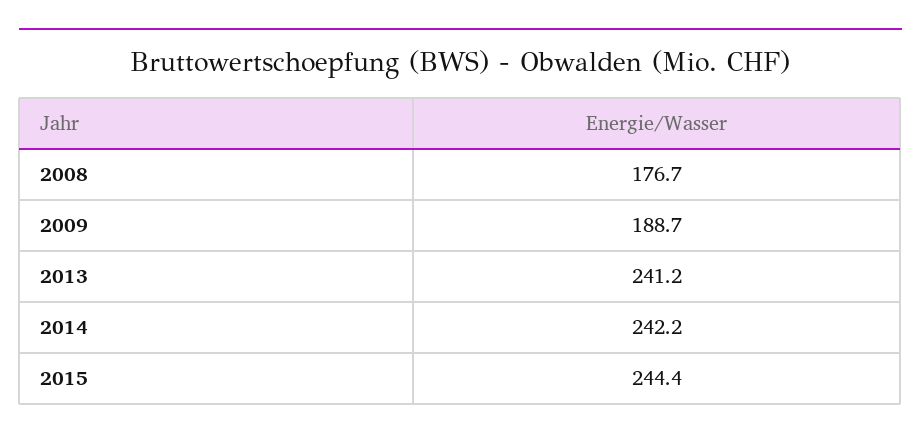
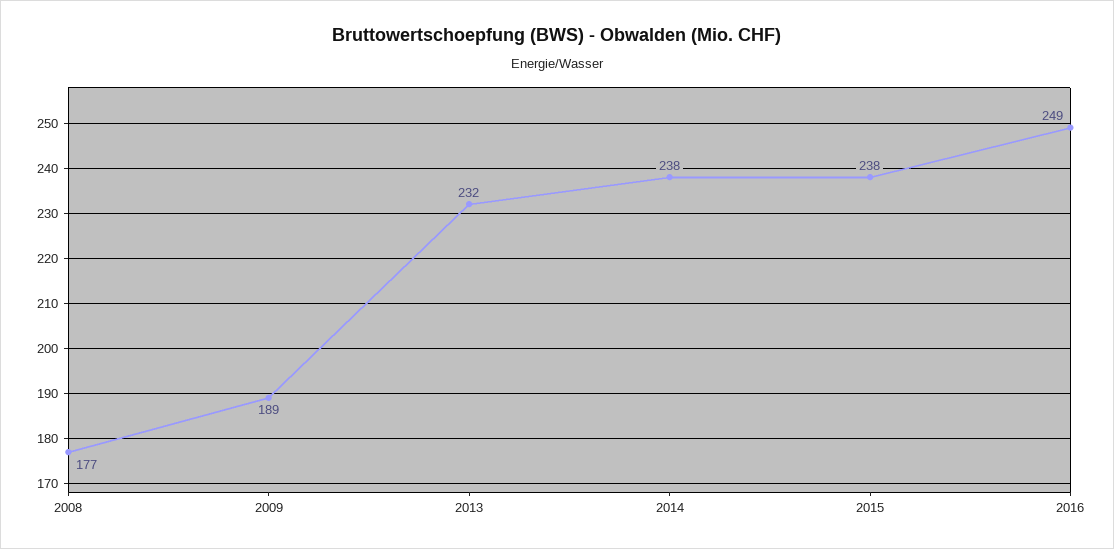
2013: 241.2 -> 232
2014: 242.2 -> 238
2015: 244.4 -> 238
2016: none -> 249

